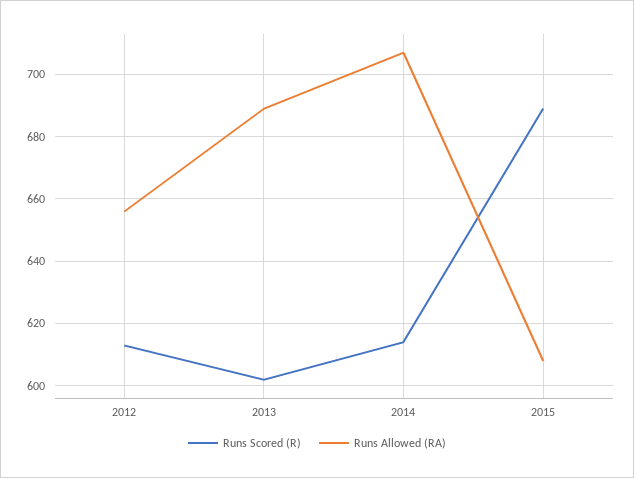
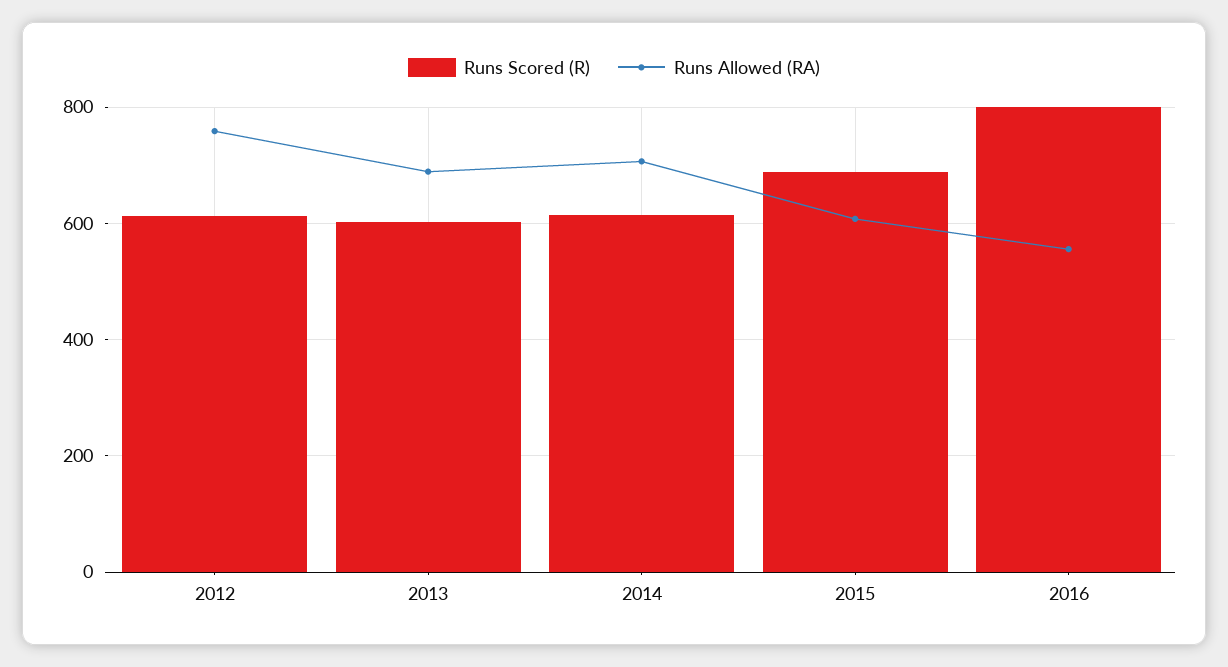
Runs Allowed (RA), 2012: 655 -> 760
Runs Scored (R), 2016: none -> 800
Runs Allowed (RA), 2016: none -> 560

